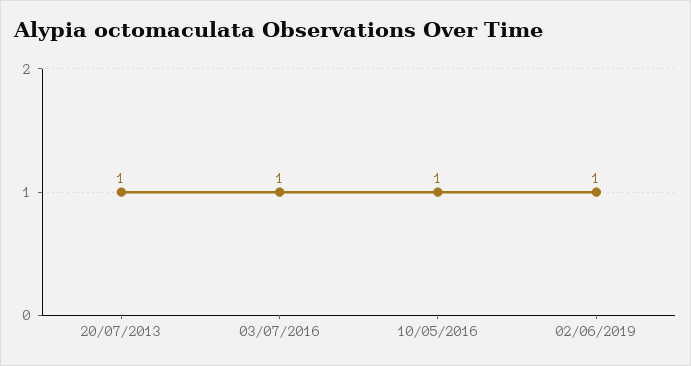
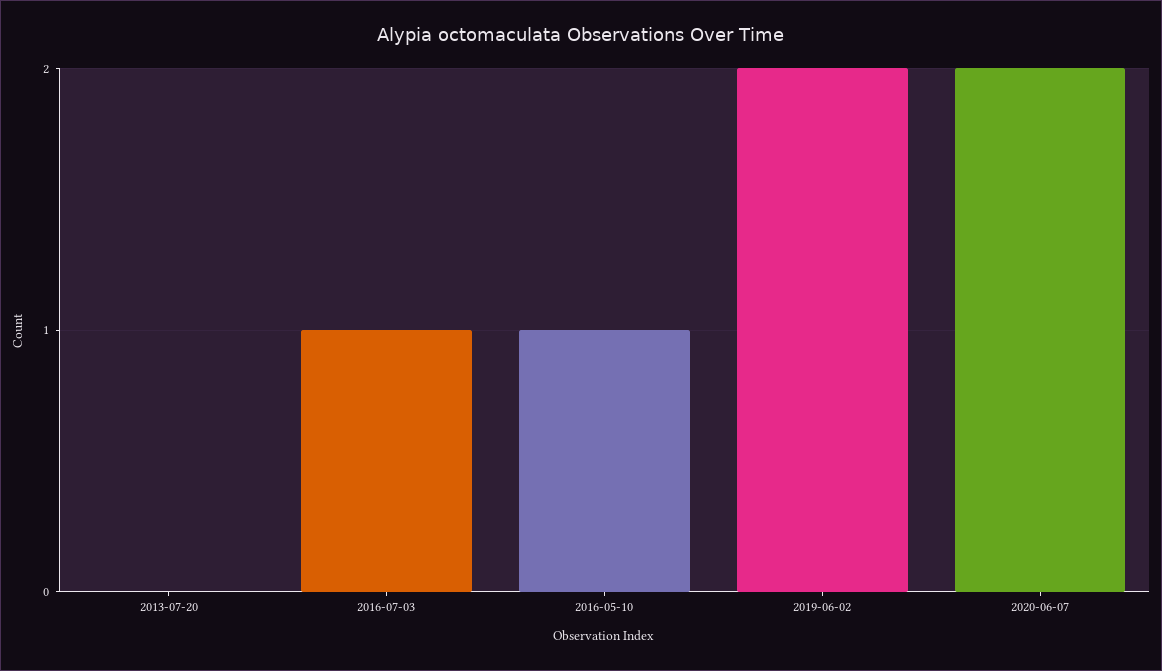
20/07/2013: 1 -> 0
02/06/2019: 1 -> 2
2020-06-07: none -> 2

